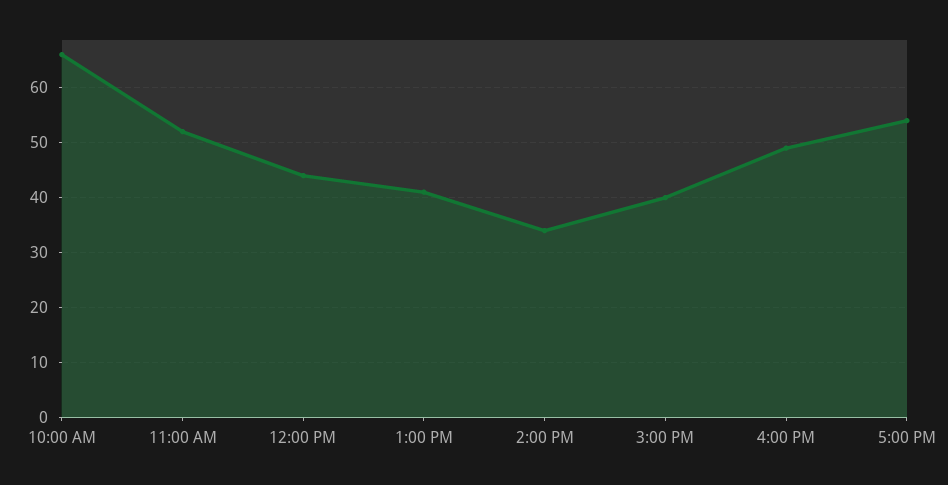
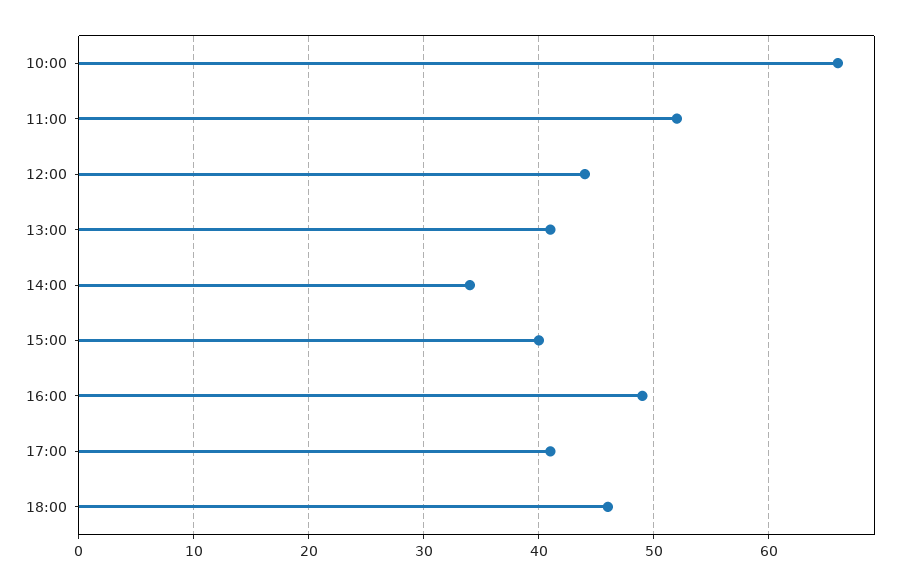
5:00 PM: 55 -> 41
18:00: none -> 46

